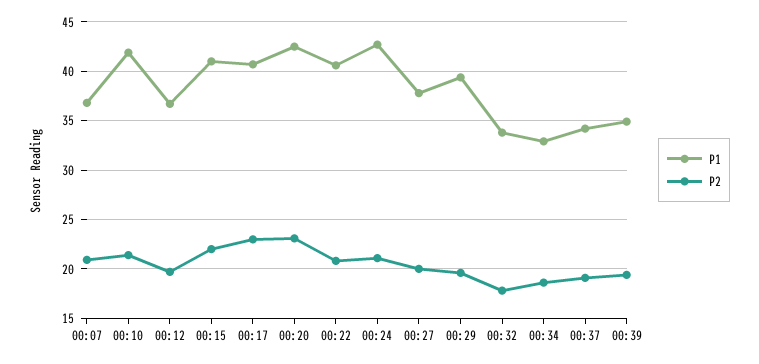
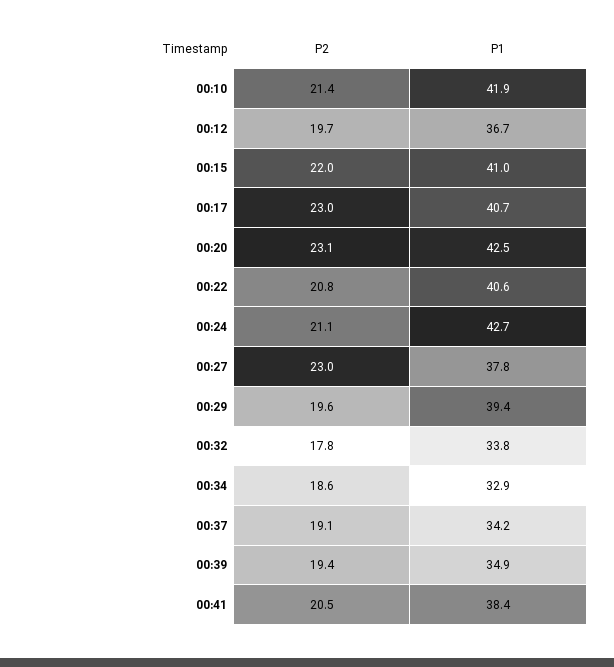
P1, 00:07: 37 -> none
P2, 00:07: 21 -> none
P2, 00:27: 20 -> 23
P2, 00:41: none -> 20.5
P1, 00:41: none -> 38.4

